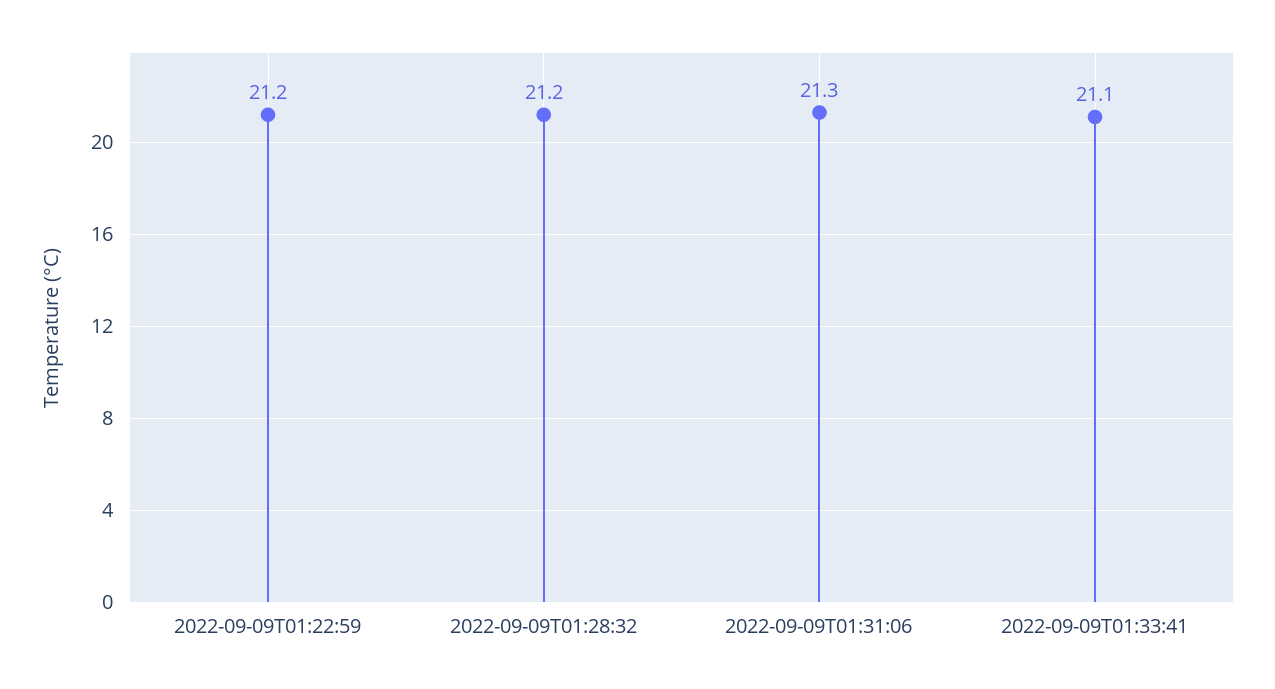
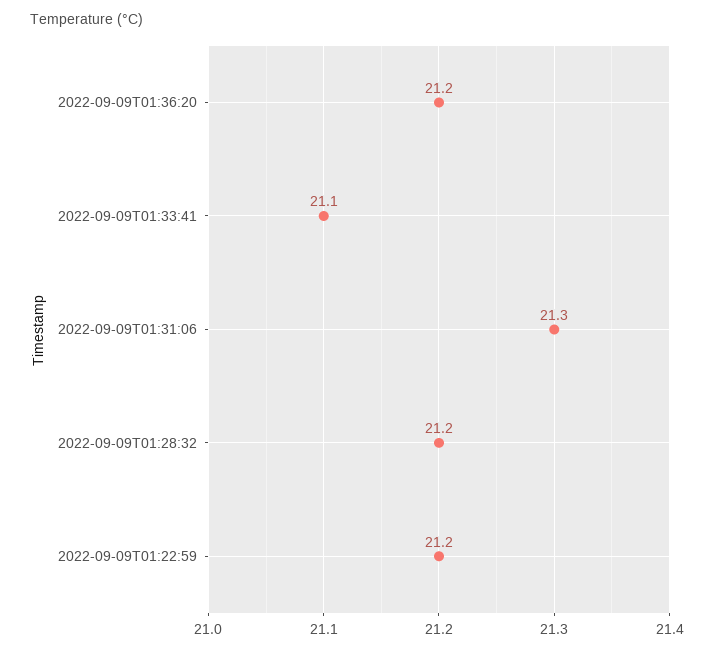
2022-09-09T01:36:20: none -> 21.2

